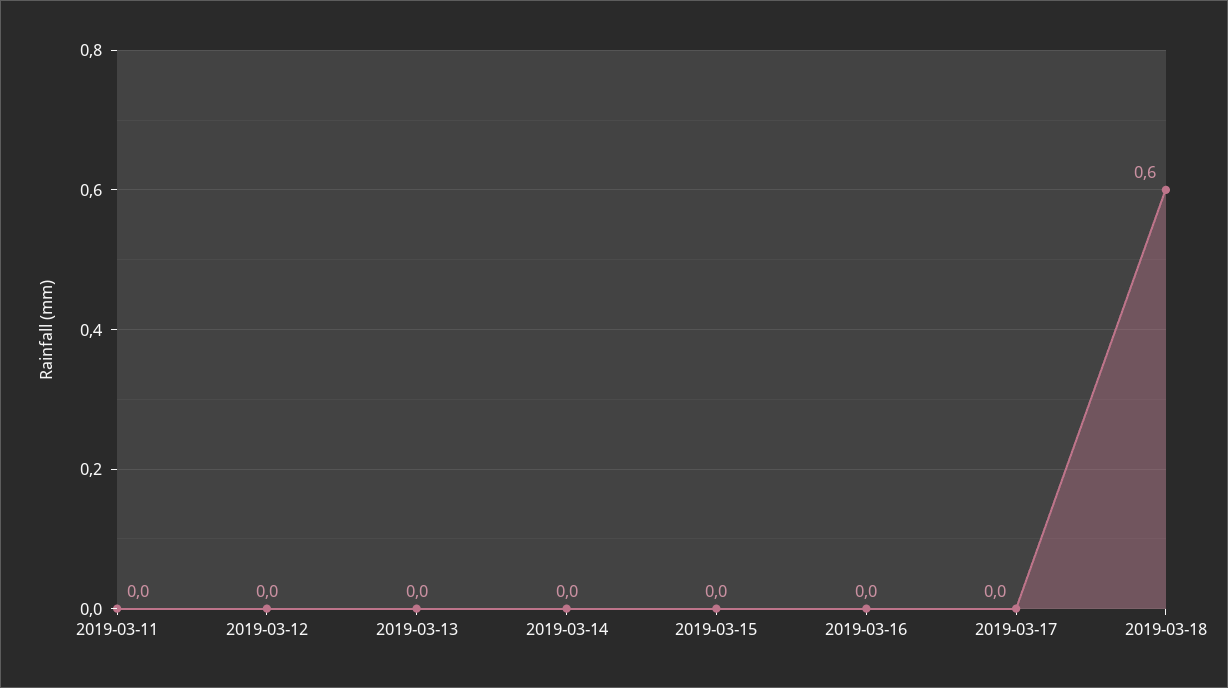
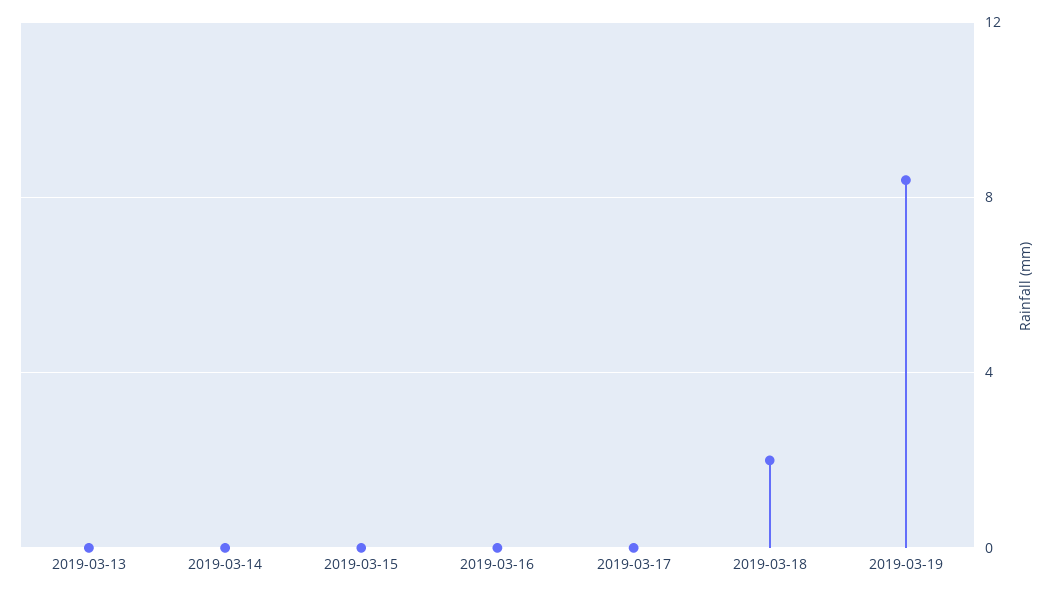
2019-03-11: 0 -> none
2019-03-12: 0 -> none
2019-03-18: 0.6 -> 2
2019-03-19: none -> 8.5

